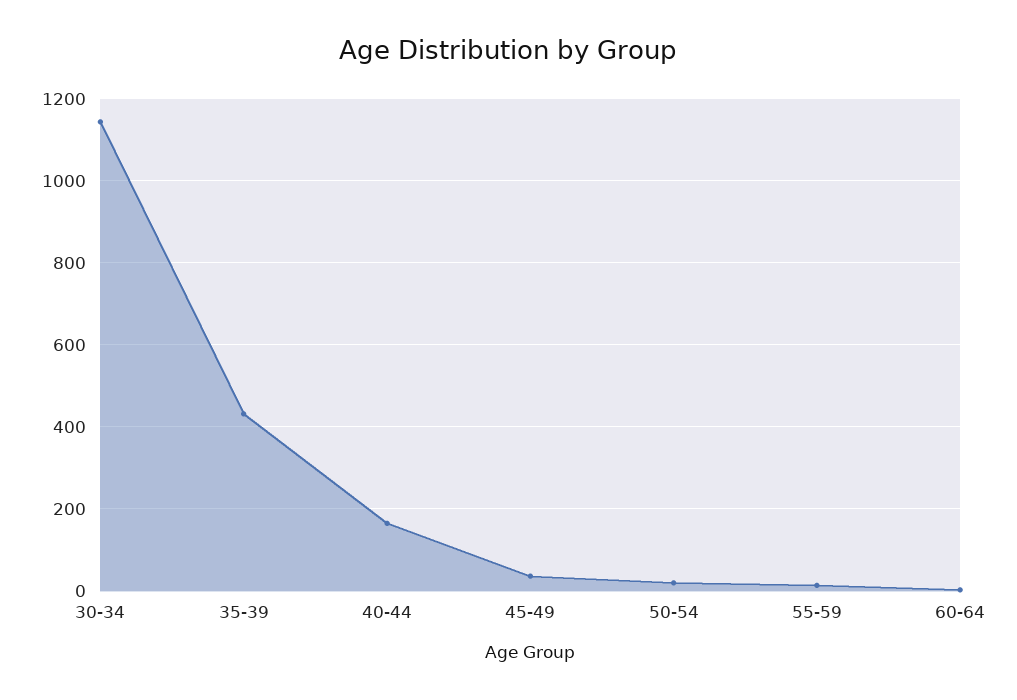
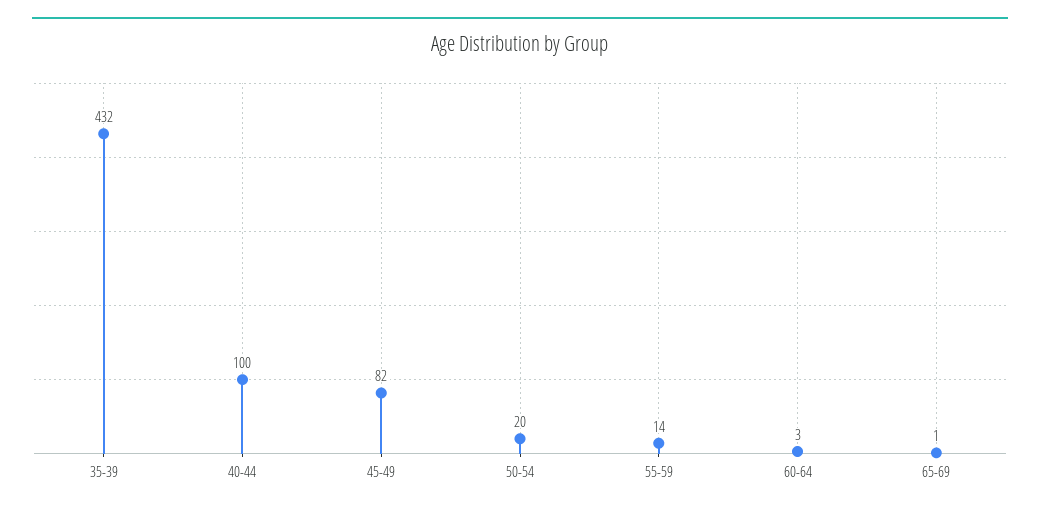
30-34: 1140 -> none
40-44: 160 -> 100
45-49: 40 -> 82
65-69: none -> 1

